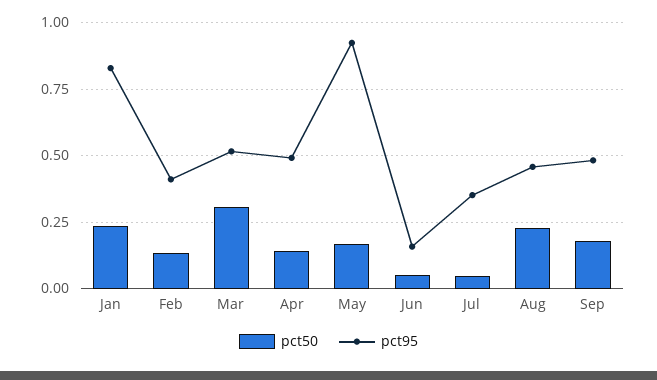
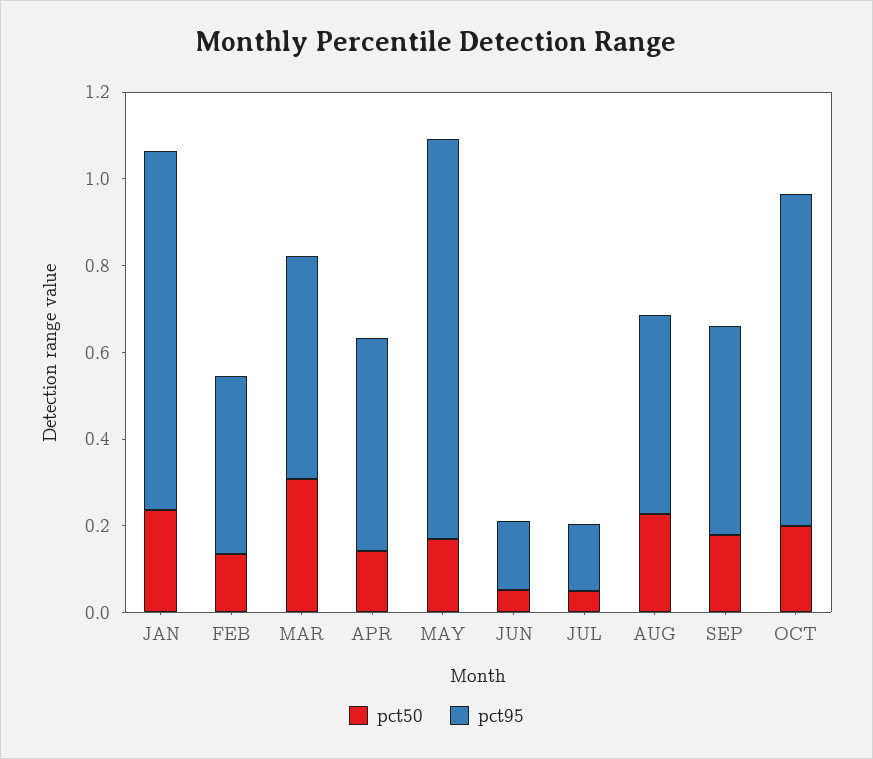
pct95, Jul: 0.35 -> 0.15
pct50, OCT: none -> 0.2
pct95, OCT: none -> 0.75

